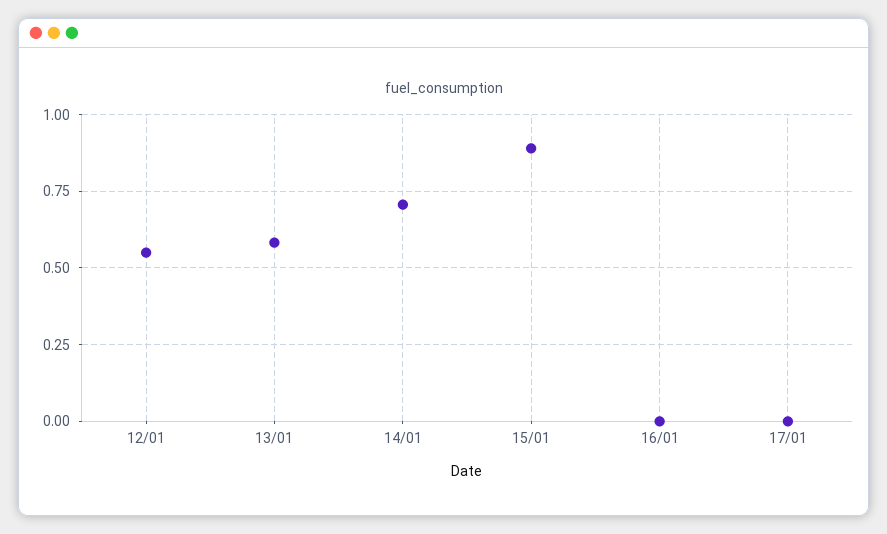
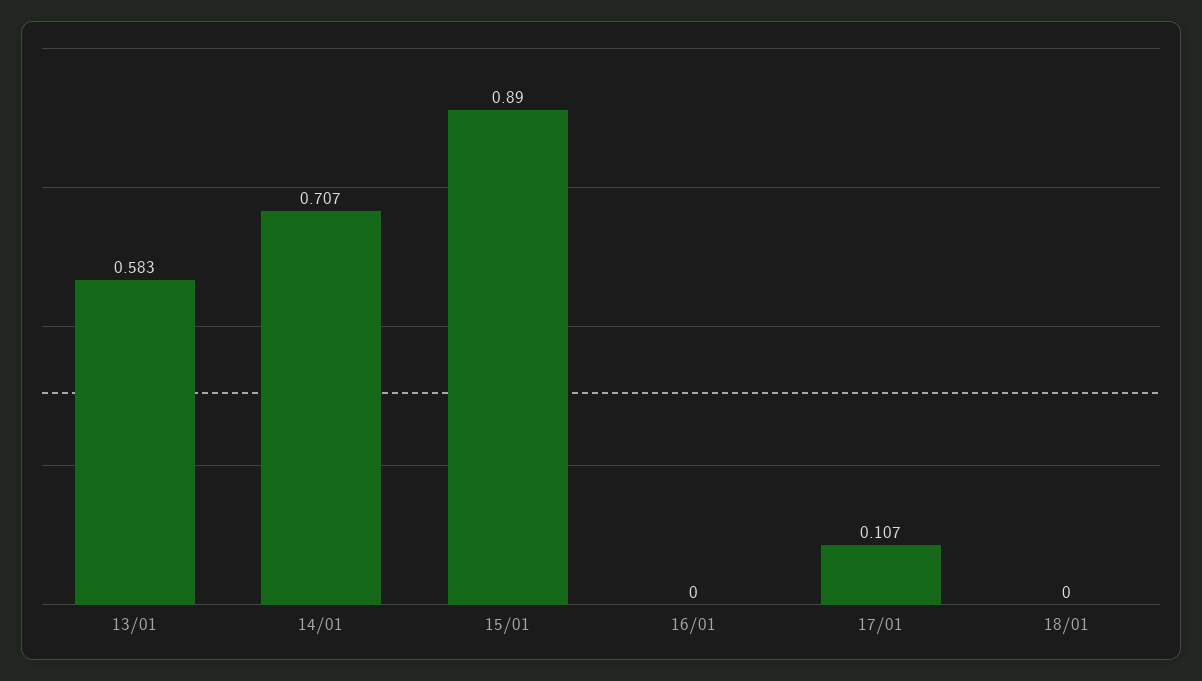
12/01: 0.55 -> none
17/01: 0 -> 0.107
18/01: none -> 0

